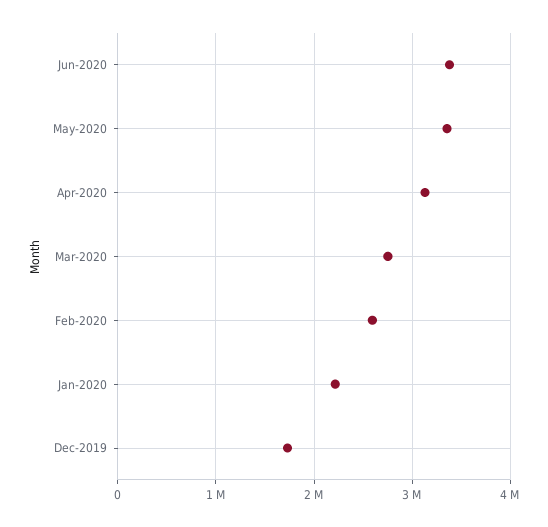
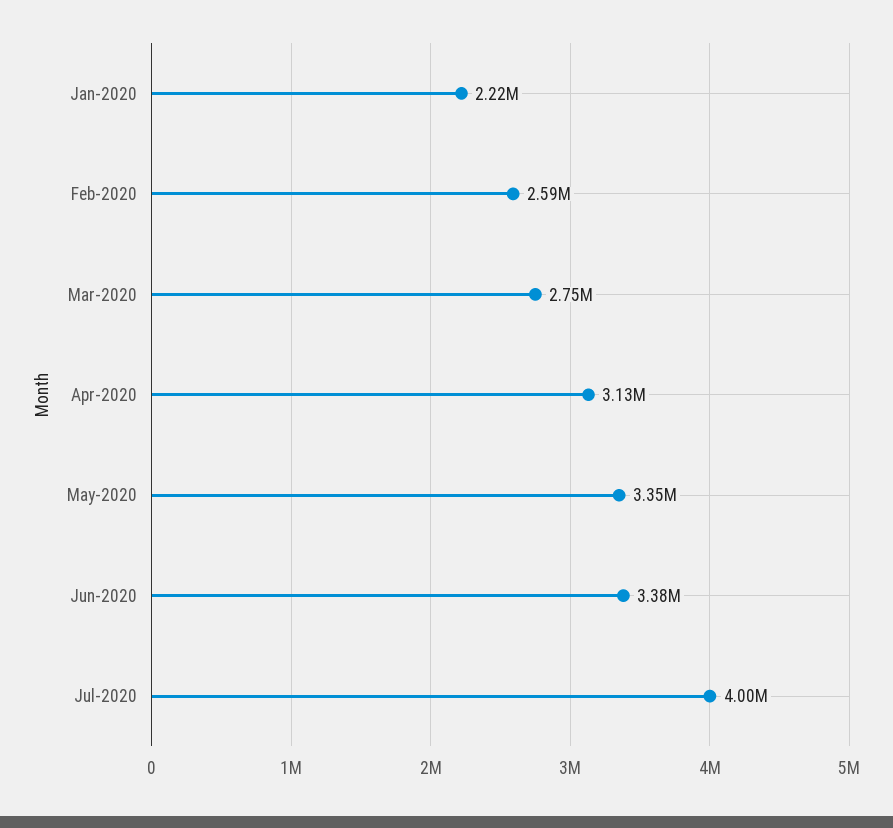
Dec-2019: 1700000 -> none
Jul-2020: none -> 4000000

